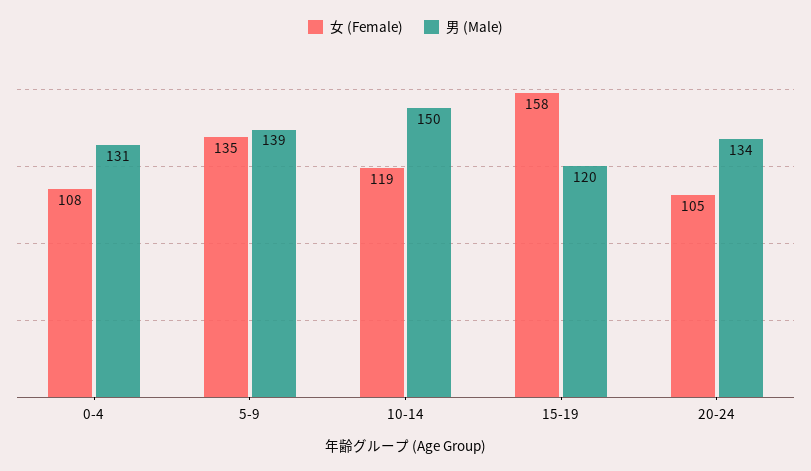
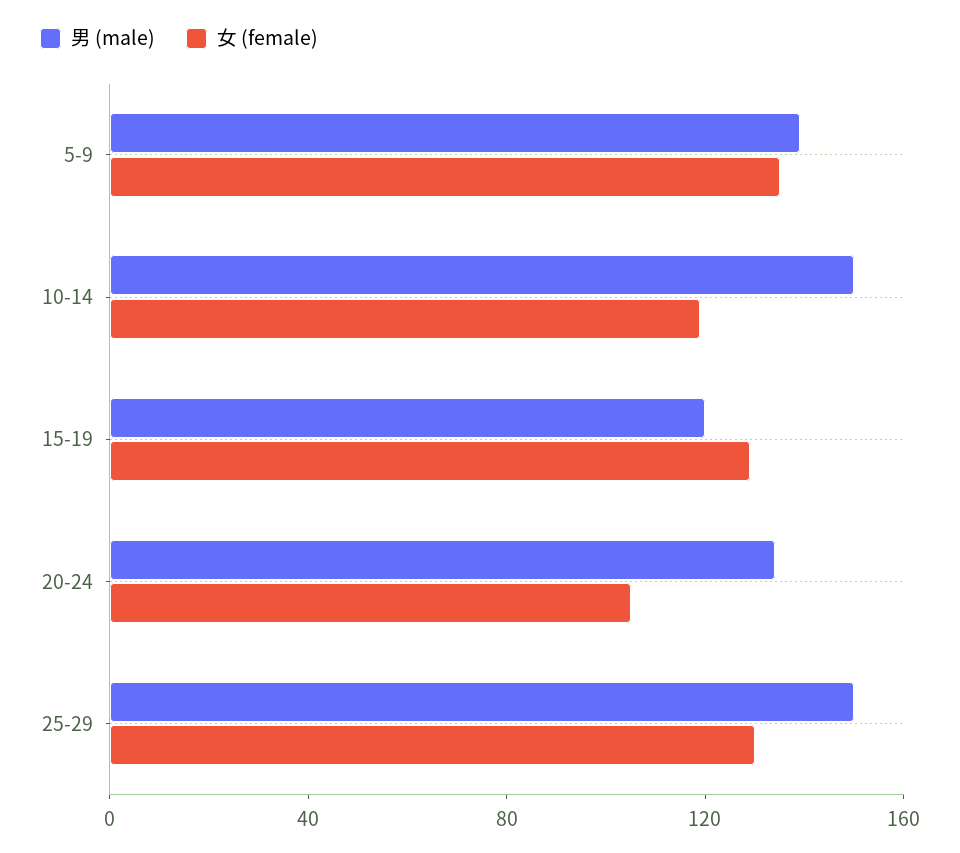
女 (Female), 0-4: 108 -> none
男 (Male), 0-4: 131 -> none
女 (Female), 15-19: 158 -> 130
男 (Male), 25-29: none -> 150
女 (Female), 25-29: none -> 130

